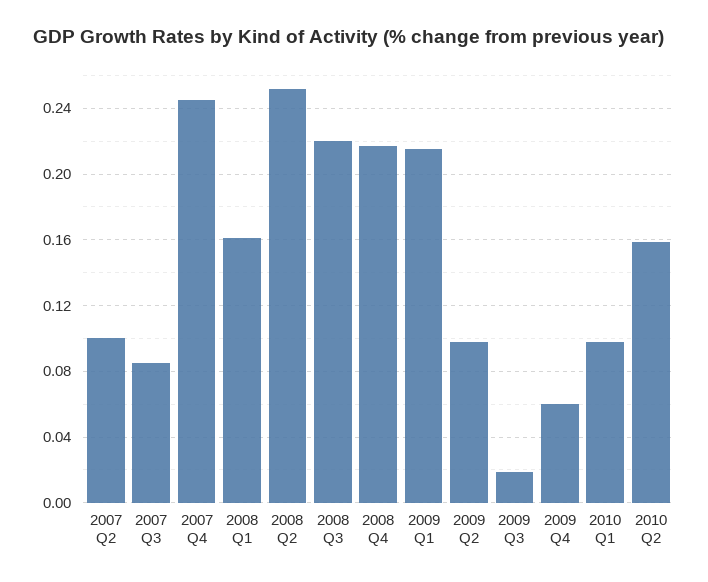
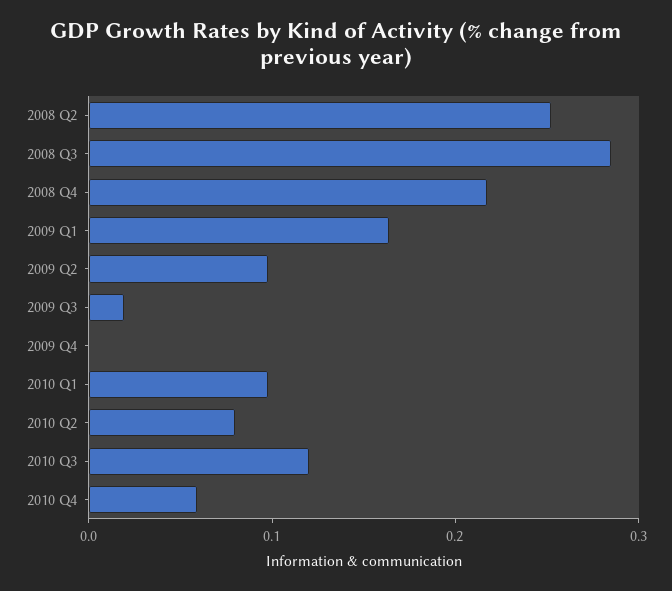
2007 Q2: 0.1 -> none
2007 Q3: 0.085 -> none
2007 Q4: 0.245 -> none
2008 Q1: 0.16 -> none
2008 Q3: 0.22 -> 0.28
2009 Q1: 0.215 -> 0.16
2009 Q4: 0.06 -> 0
2010 Q2: 0.16 -> 0.08
2010 Q3: none -> 0.12
2010 Q4: none -> 0.06

